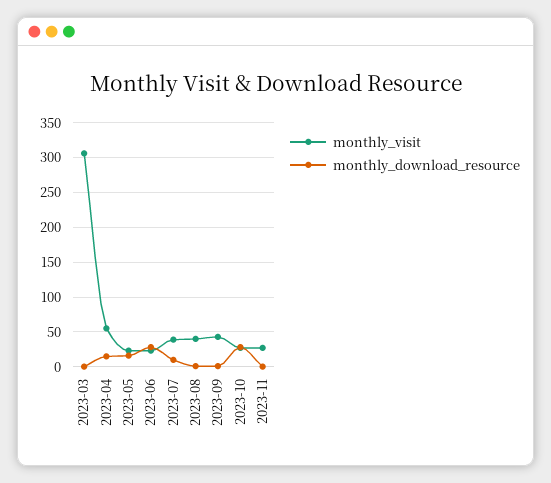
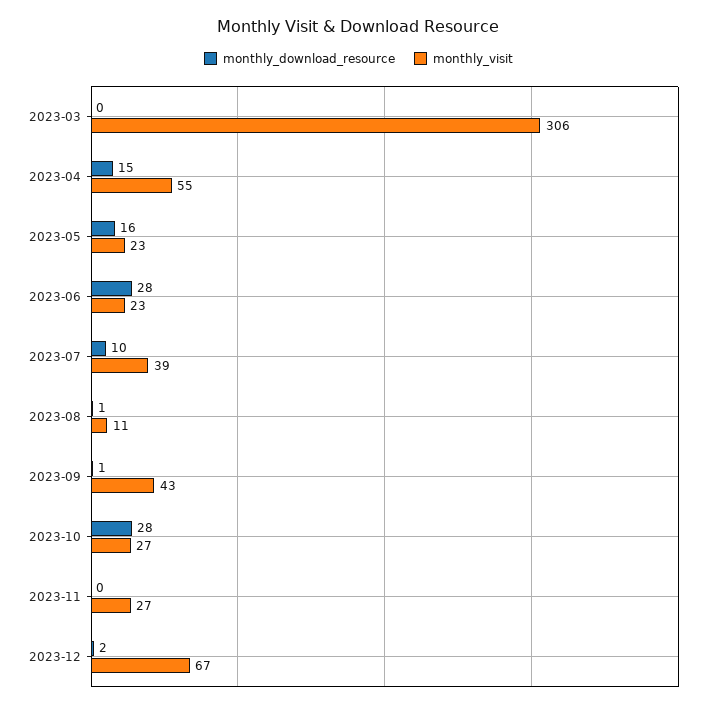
monthly_visit, 2023-08: 40 -> 11
monthly_download_resource, 2023-12: none -> 2
monthly_visit, 2023-12: none -> 67

